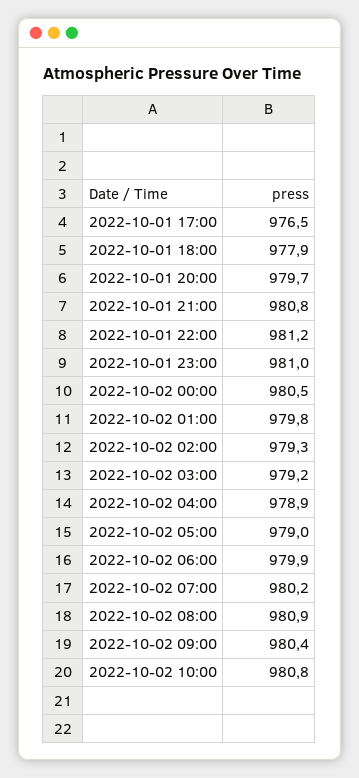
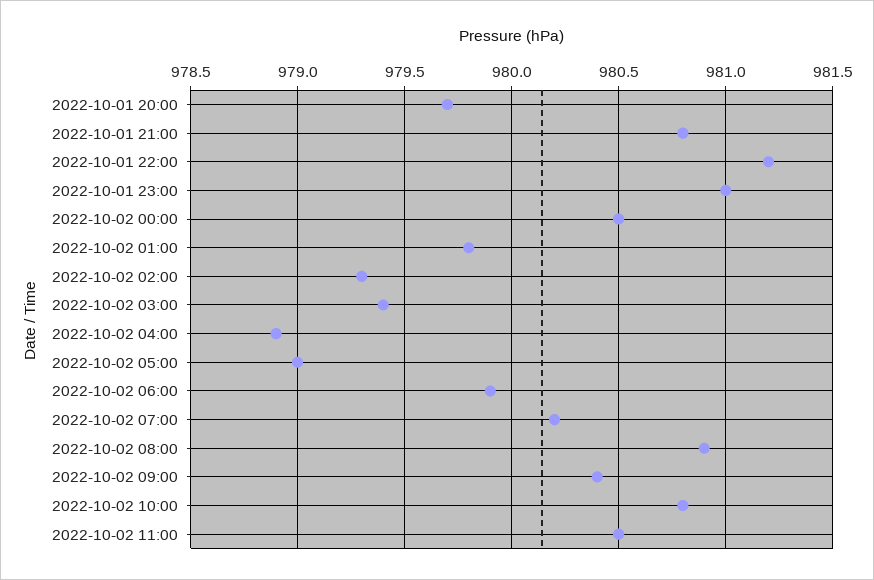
2022-10-01 17:00: 976.5 -> none
2022-10-01 18:00: 977.9 -> none
2022-10-02 03:00: 979.2 -> 979.4
2022-10-02 11:00: none -> 980.5

